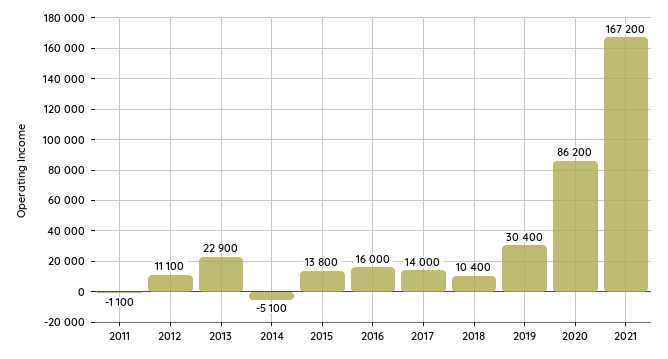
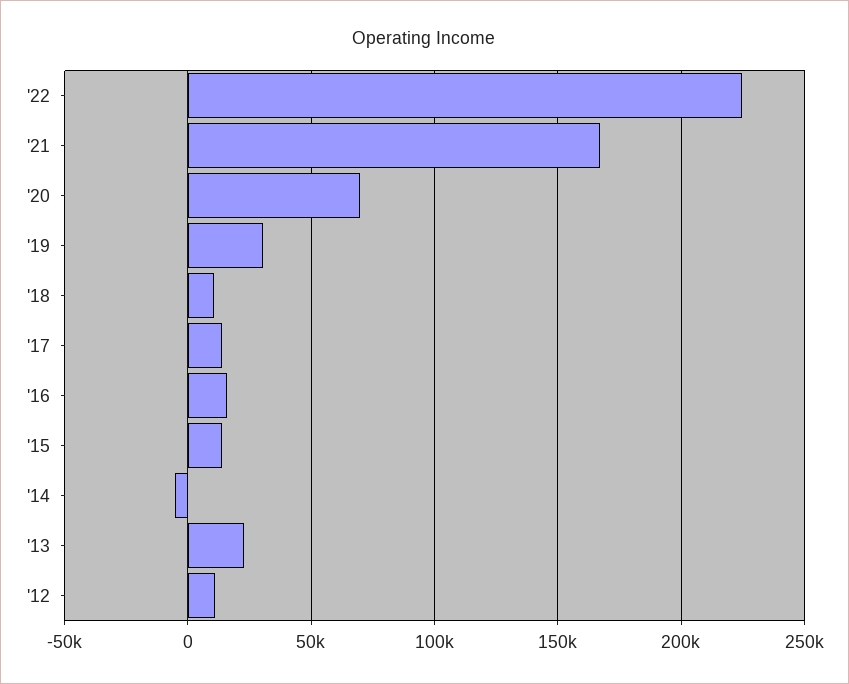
2011: -1100 -> none
2020: 86200 -> 70000
'22: none -> 225000

